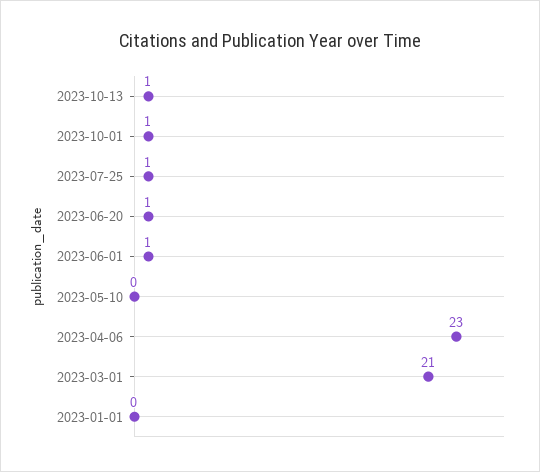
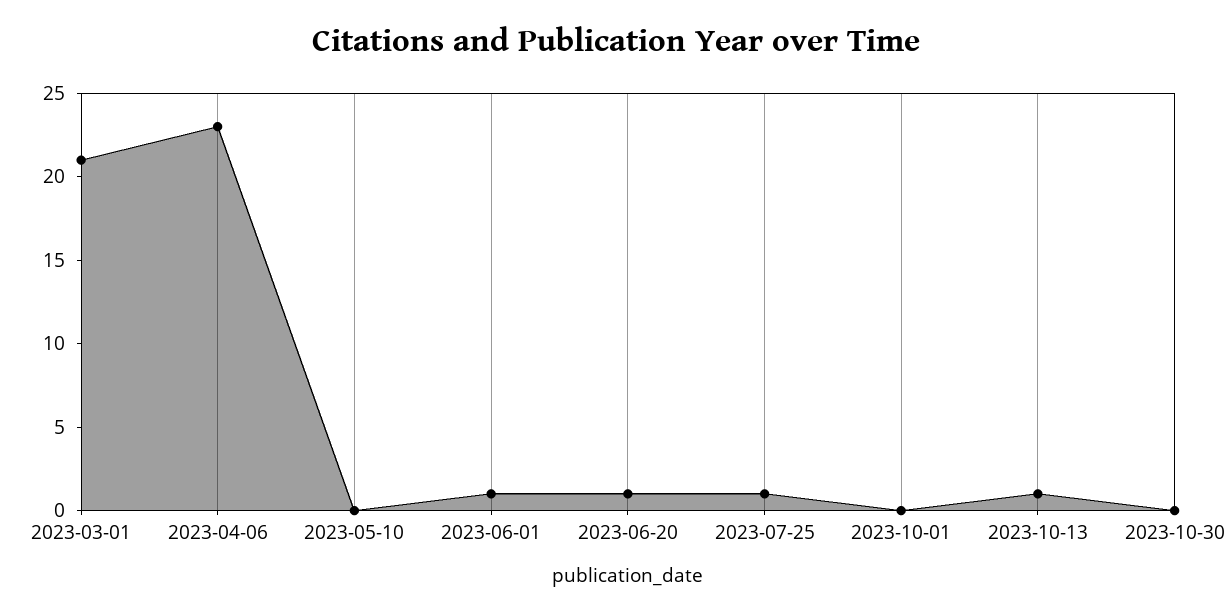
2023-10-01: 1 -> 0
2023-01-01: 0 -> none
2023-10-30: none -> 0

